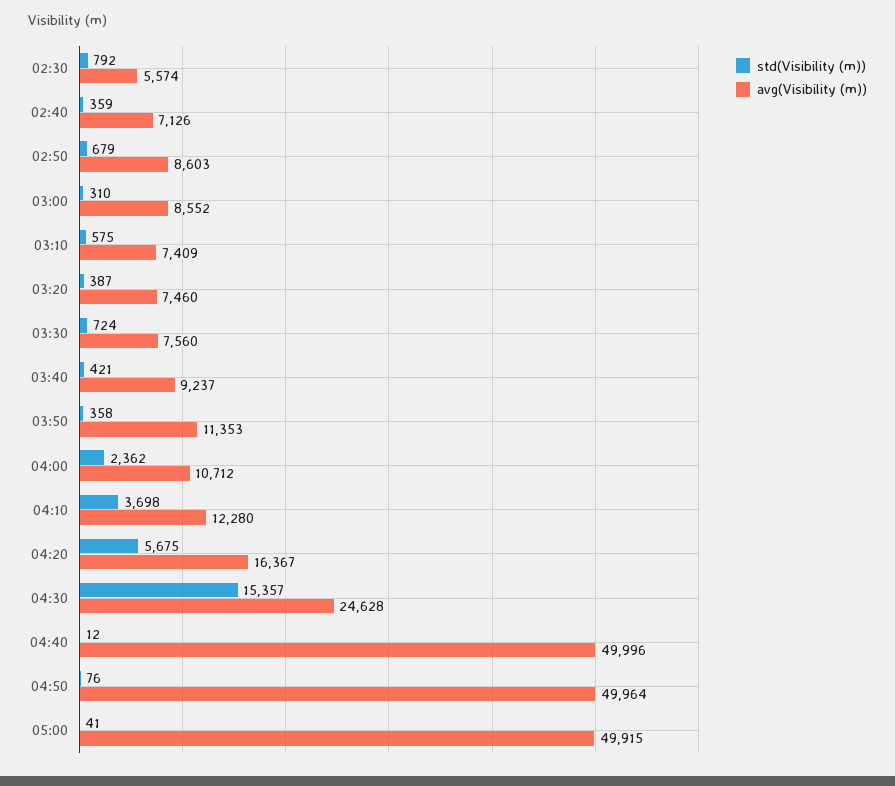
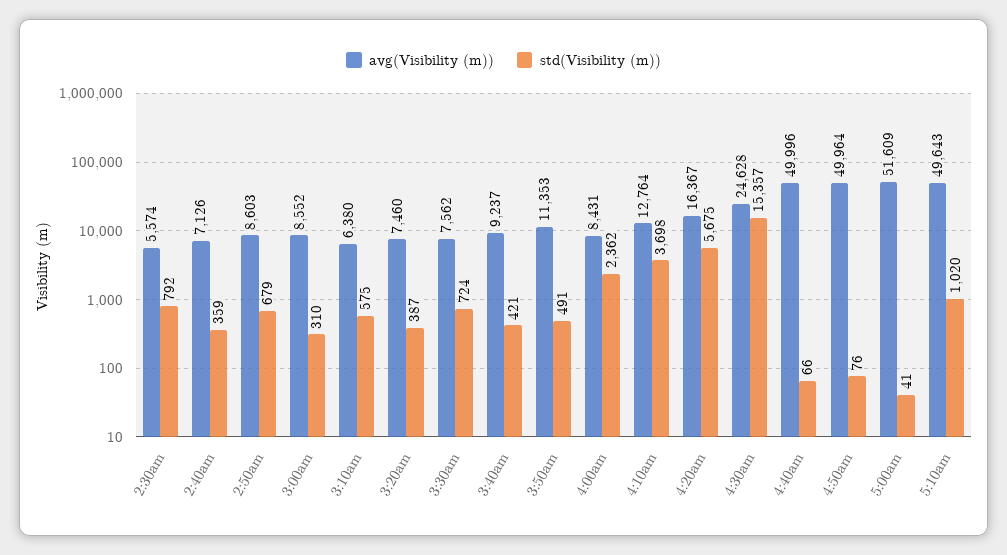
avg(Visibility (m)), 03:10: 7409 -> 6380
avg(Visibility (m)), 03:30: 7560 -> 7562
std(Visibility (m)), 03:50: 358 -> 491
avg(Visibility (m)), 04:00: 10712 -> 8431
avg(Visibility (m)), 04:10: 12280 -> 12764
std(Visibility (m)), 04:40: 12 -> 66
avg(Visibility (m)), 05:00: 49915 -> 51609
avg(Visibility (m)), 5:10am: none -> 49643
std(Visibility (m)), 5:10am: none -> 1020

